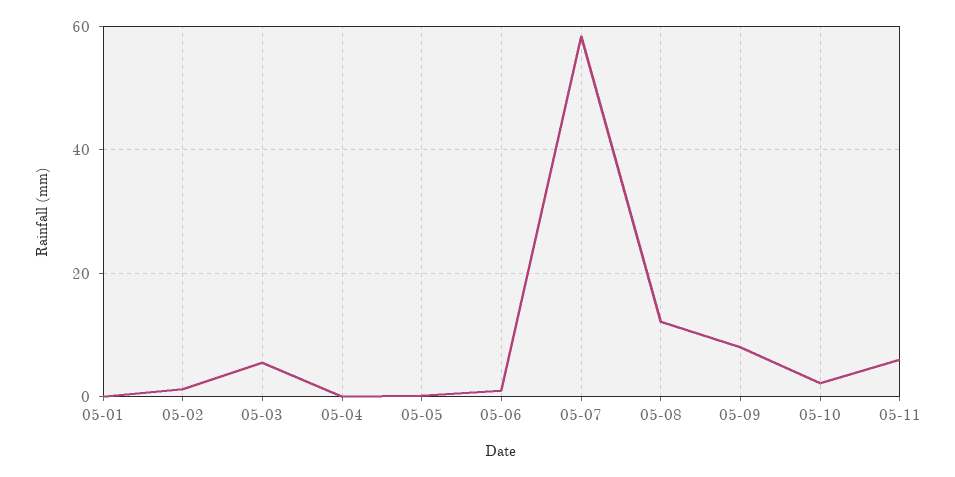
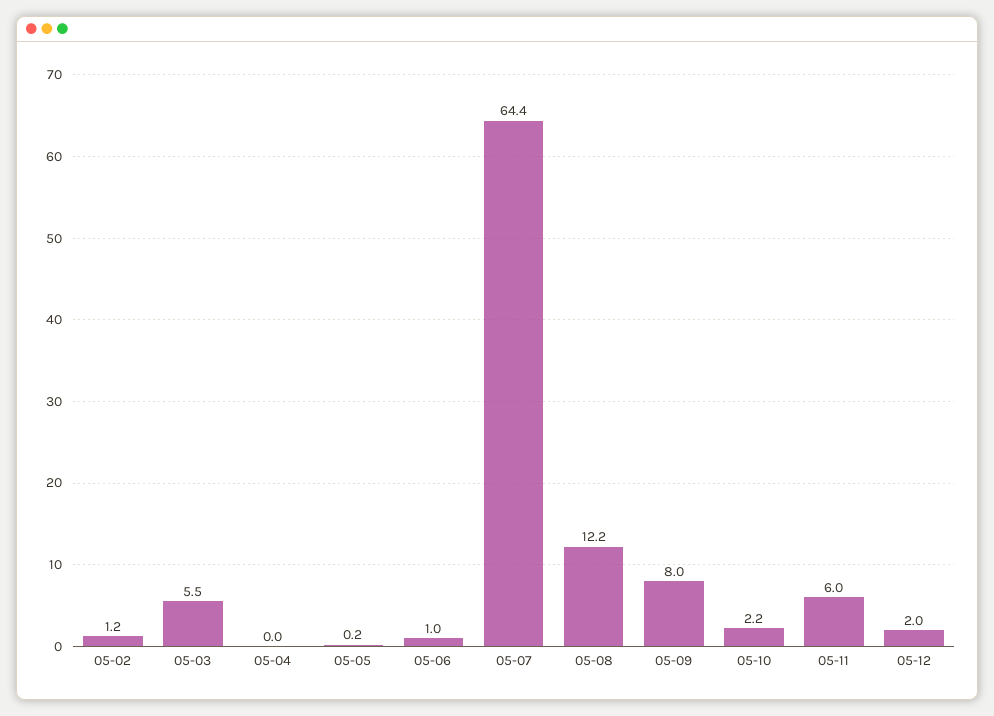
05-01: 0 -> none
05-07: 58 -> 64.4
05-12: none -> 2

